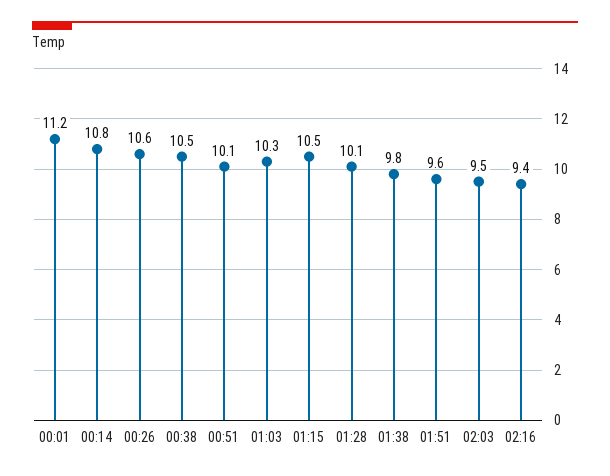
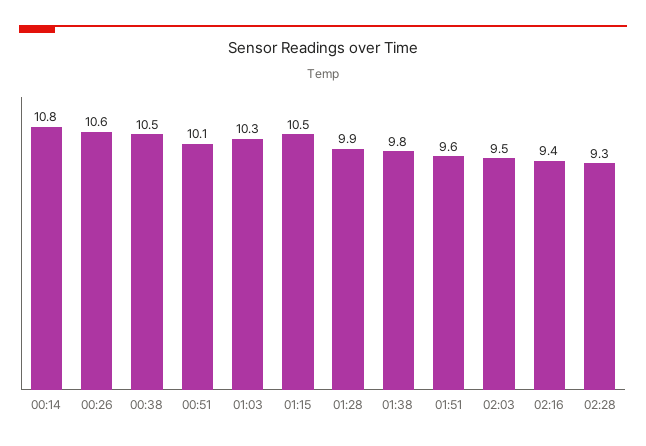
00:01: 11.2 -> none
01:28: 10.1 -> 9.9
02:28: none -> 9.3

